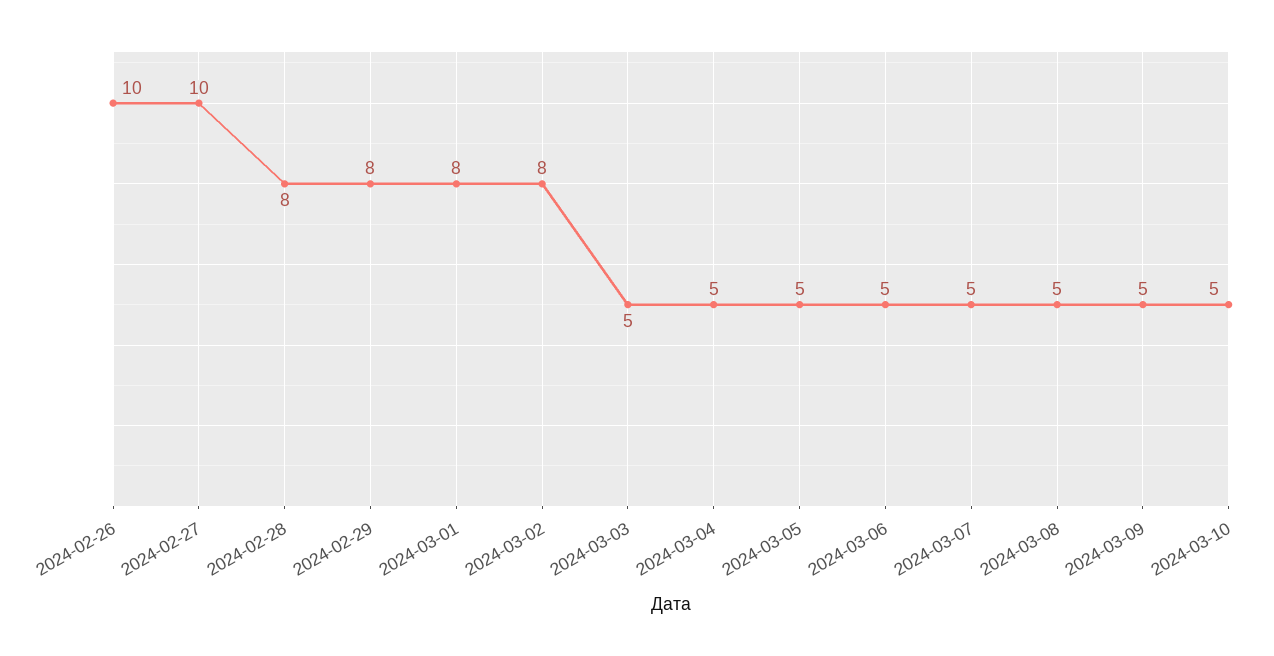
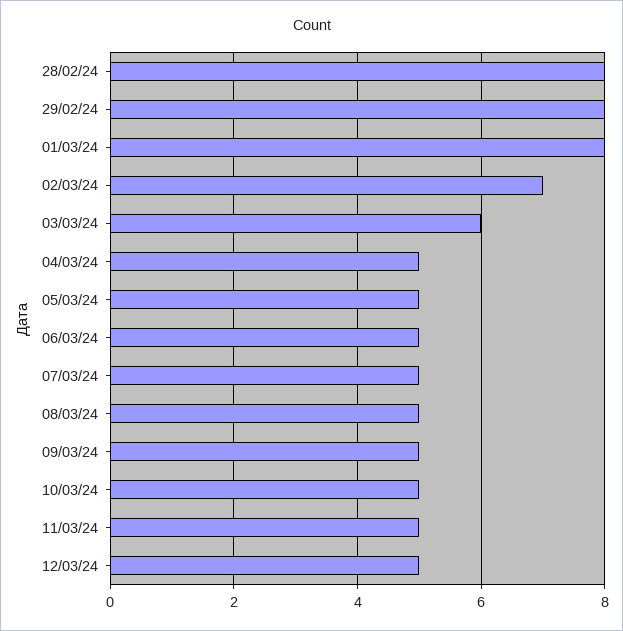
2024-02-26: 10 -> none
2024-02-27: 10 -> none
2024-03-02: 8 -> 7
2024-03-03: 5 -> 6
11/03/24: none -> 5
12/03/24: none -> 5

